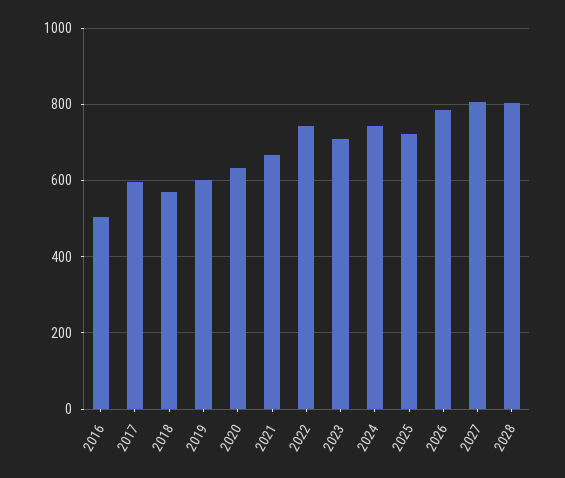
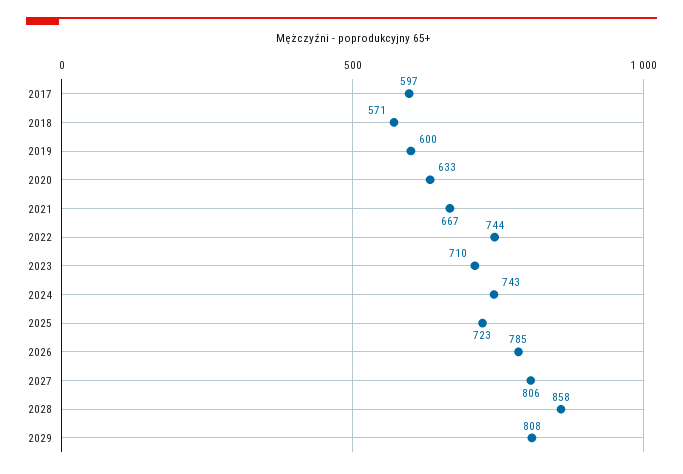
2016: 500 -> none
2028: 800 -> 858
2029: none -> 808

